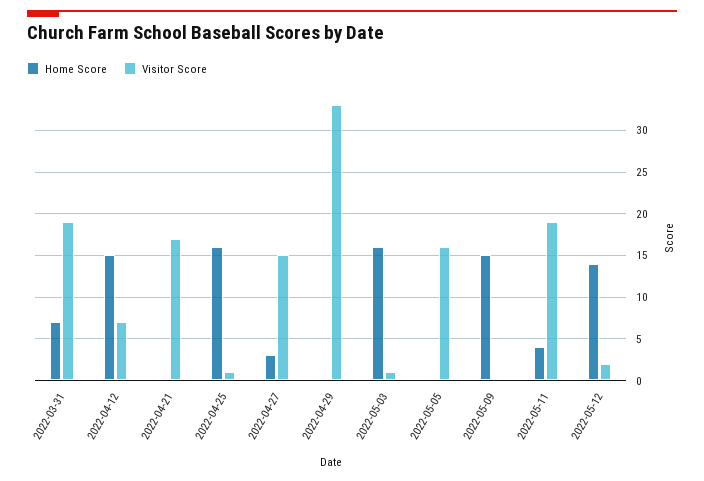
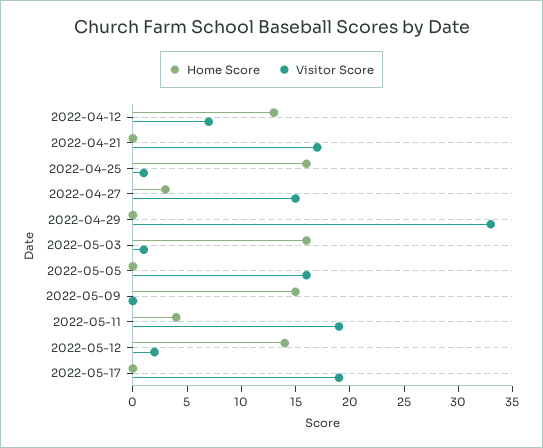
Home Score, 2022-03-31: 7 -> none
Visitor Score, 2022-03-31: 19 -> none
Home Score, 2022-04-12: 15 -> 13
Home Score, 2022-05-17: none -> 0
Visitor Score, 2022-05-17: none -> 19

